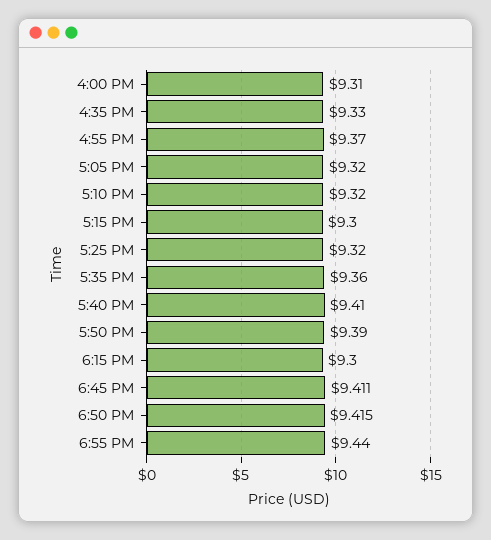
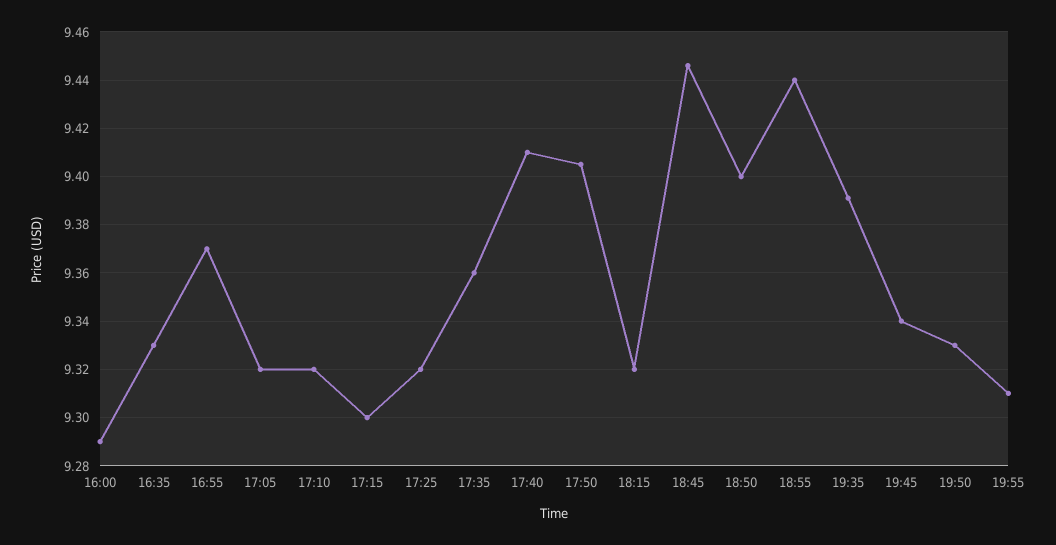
4:00 PM: 9.31 -> 9.29
5:50 PM: 9.39 -> 9.405
6:15 PM: 9.3 -> 9.32
6:45 PM: 9.411 -> 9.445
6:50 PM: 9.415 -> 9.4
19:35: none -> 9.39
19:45: none -> 9.34
19:50: none -> 9.33
19:55: none -> 9.31

